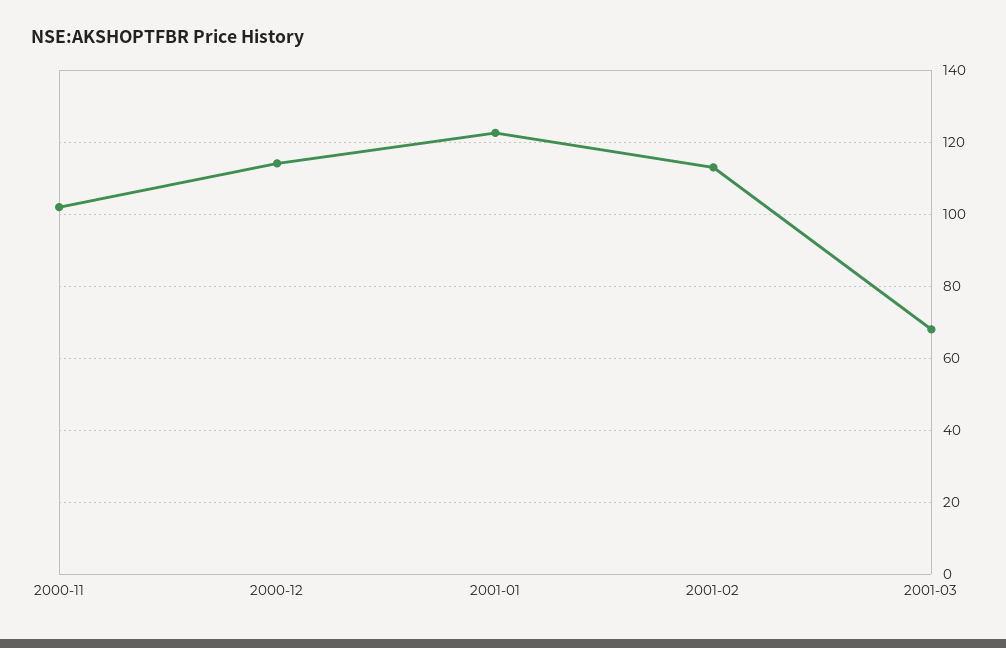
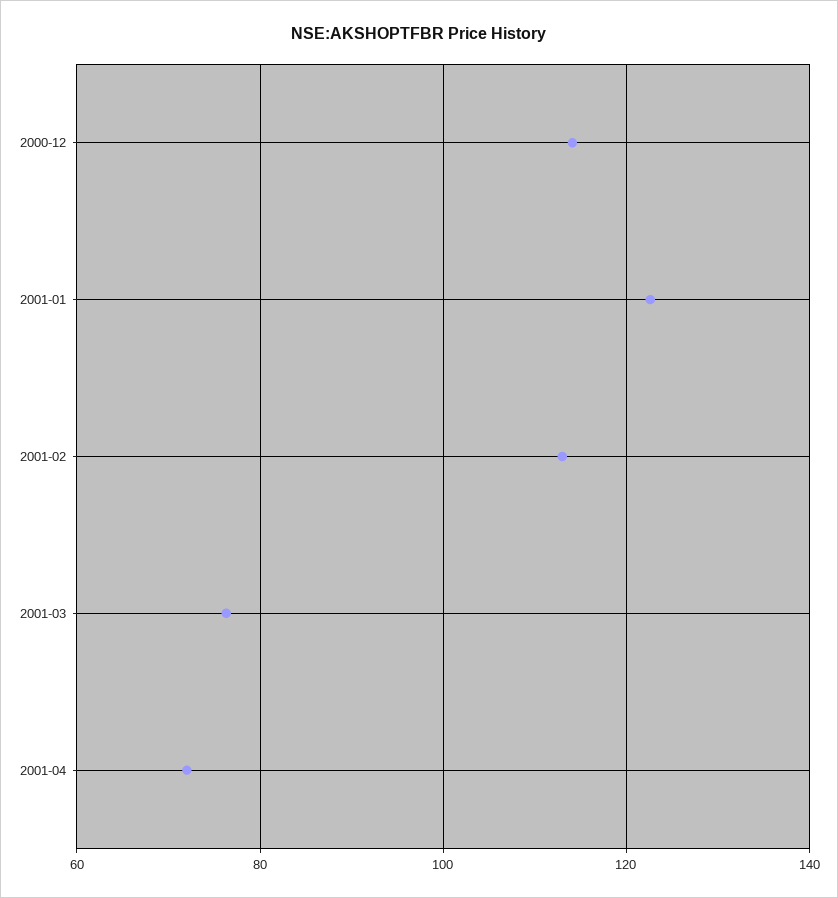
2000-11: 102 -> none
2001-03: 68 -> 76
2001-04: none -> 72

